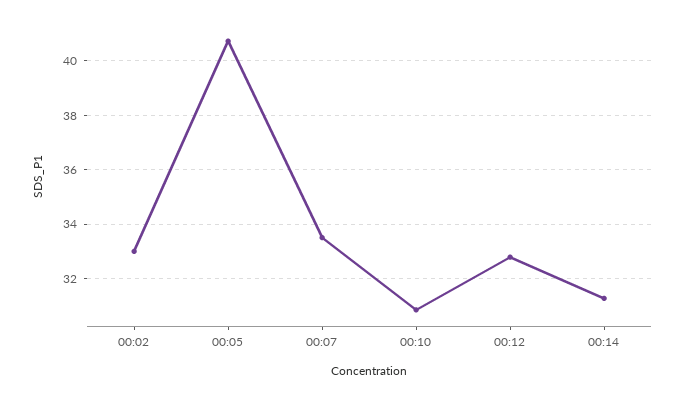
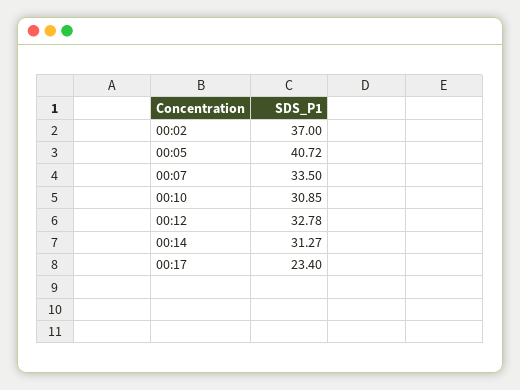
00:02: 33 -> 37
00:17: none -> 23.4

